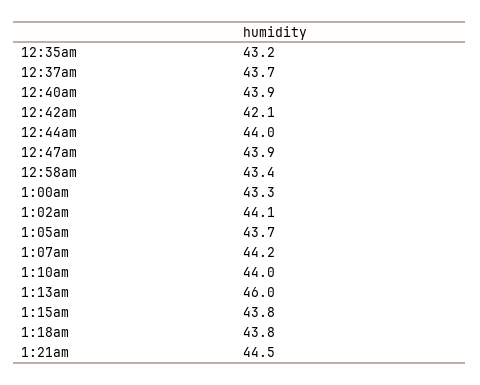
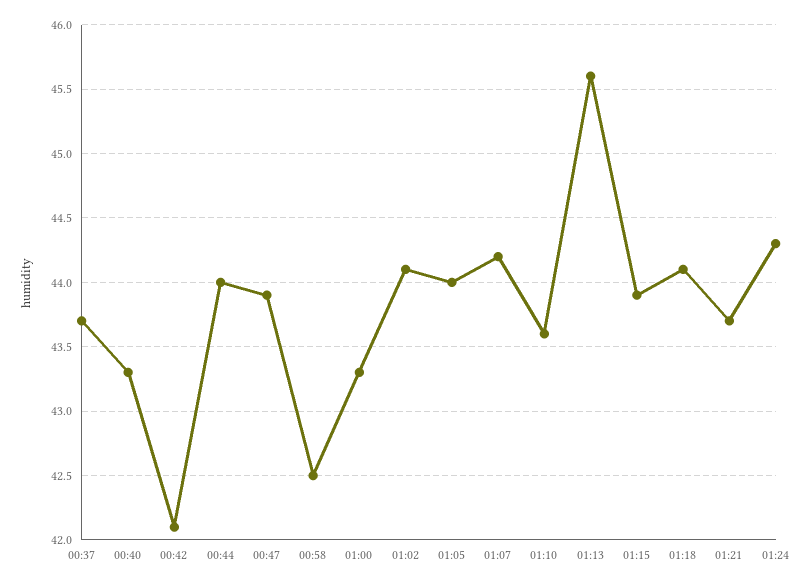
12:35am: 43.2 -> none
12:40am: 43.9 -> 43.3
12:58am: 43.4 -> 42.5
1:05am: 43.7 -> 44
1:10am: 44 -> 43.6
1:13am: 46 -> 45.6
1:15am: 43.8 -> 43.9
1:18am: 43.8 -> 44.1
1:21am: 44.5 -> 43.7
01:24: none -> 44.3

